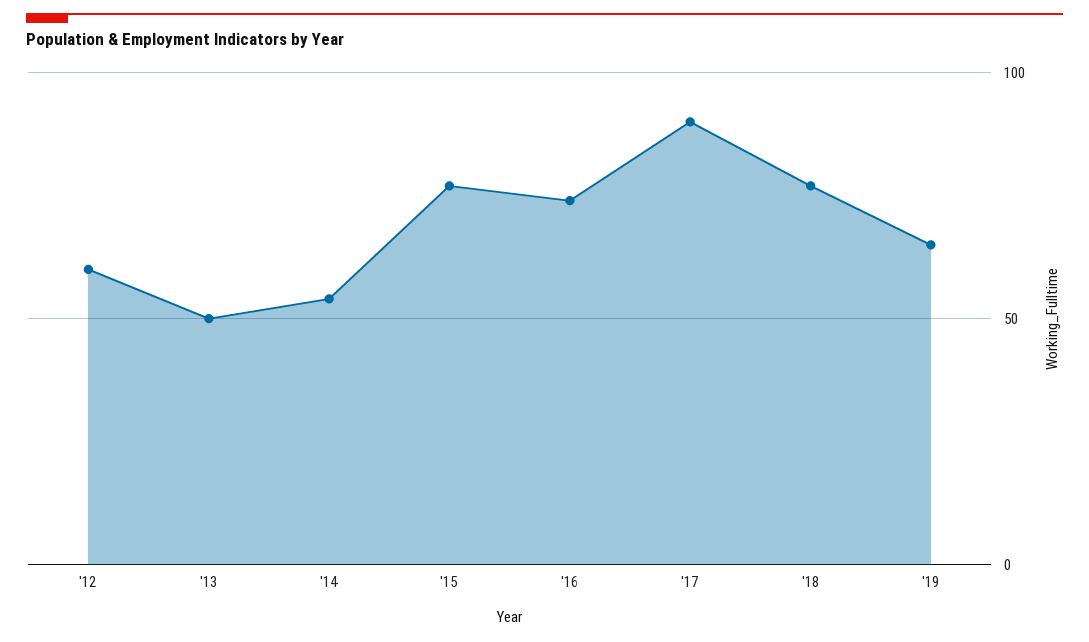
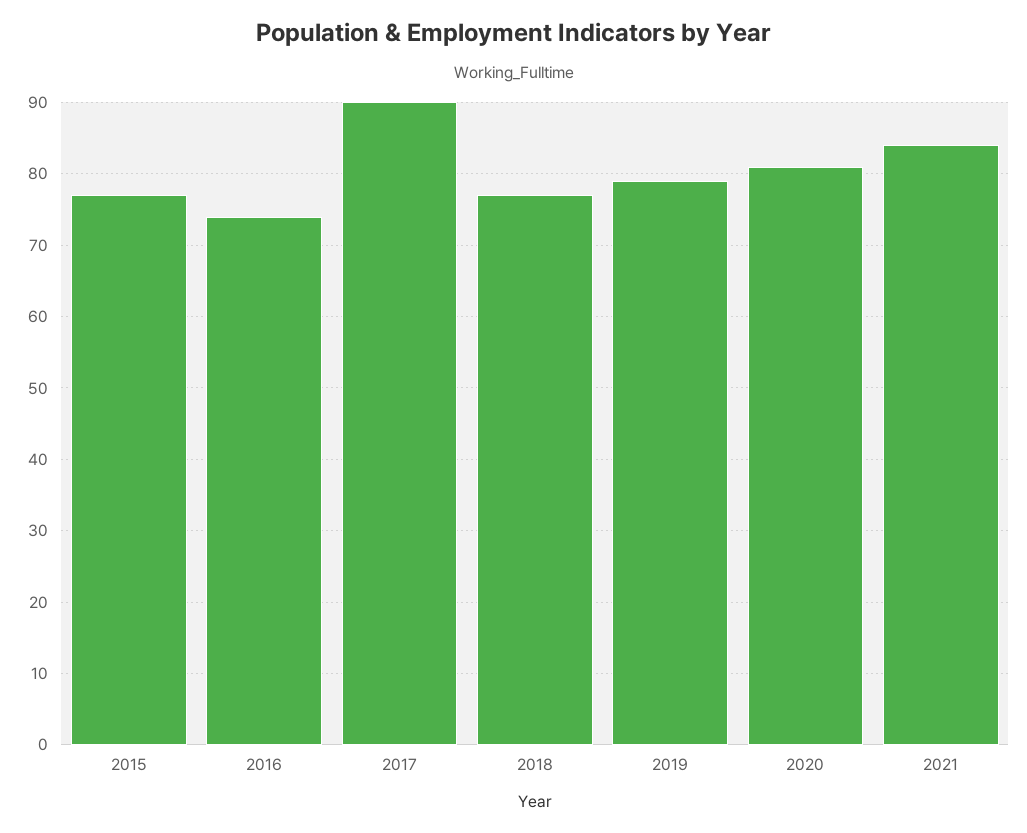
'12: 60 -> none
'13: 50 -> none
'14: 55 -> none
'19: 65 -> 79
2020: none -> 81
2021: none -> 84

